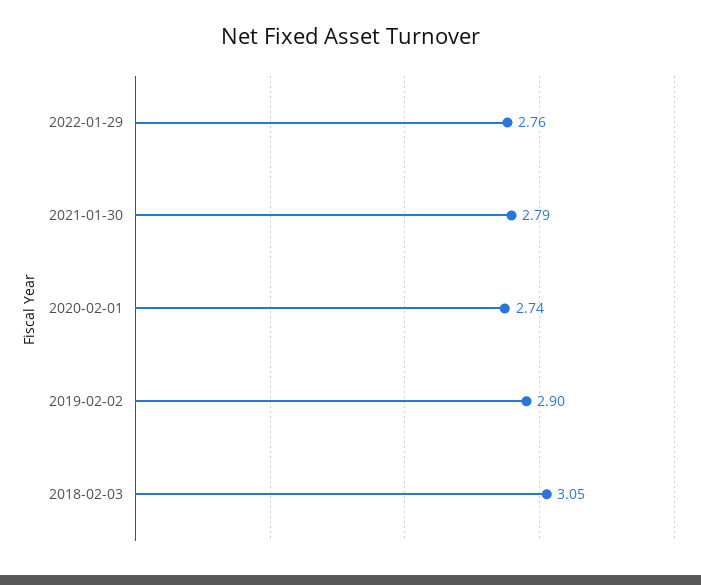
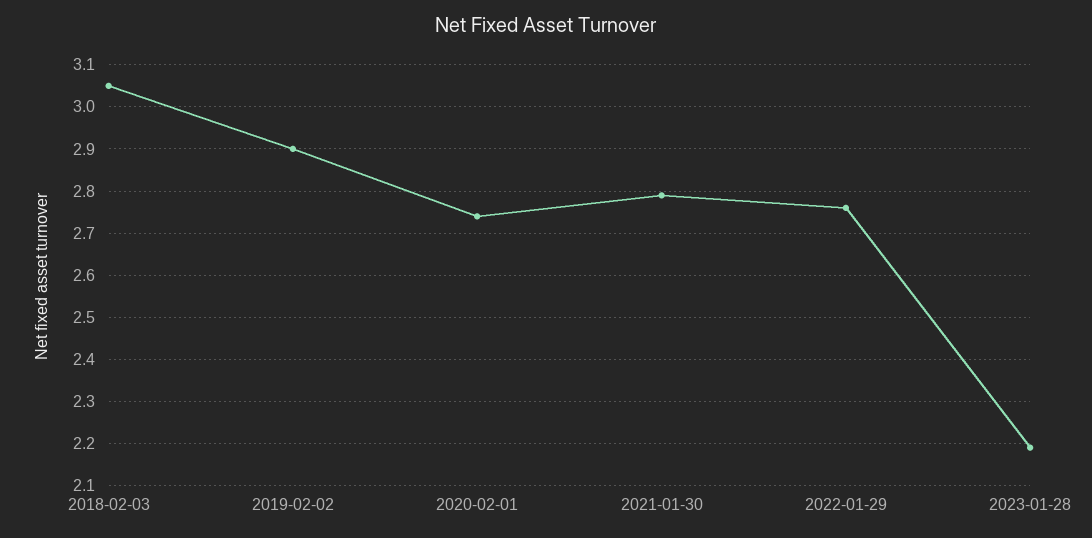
2023-01-28: none -> 2.2

